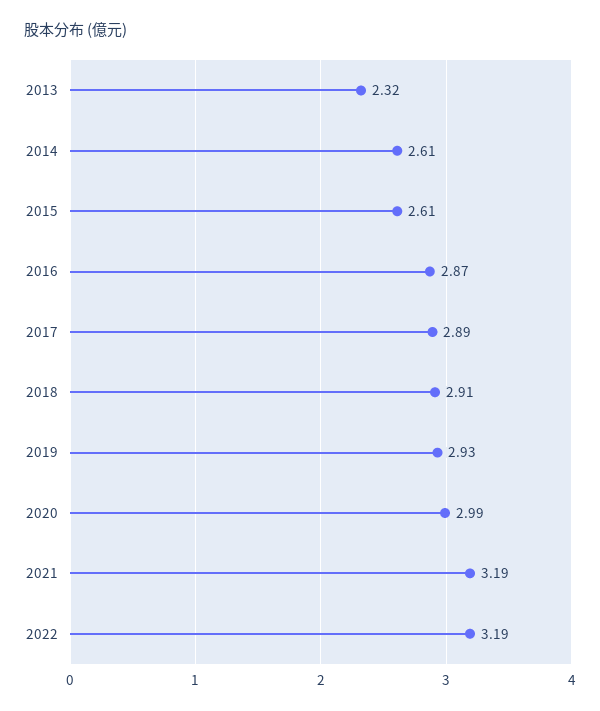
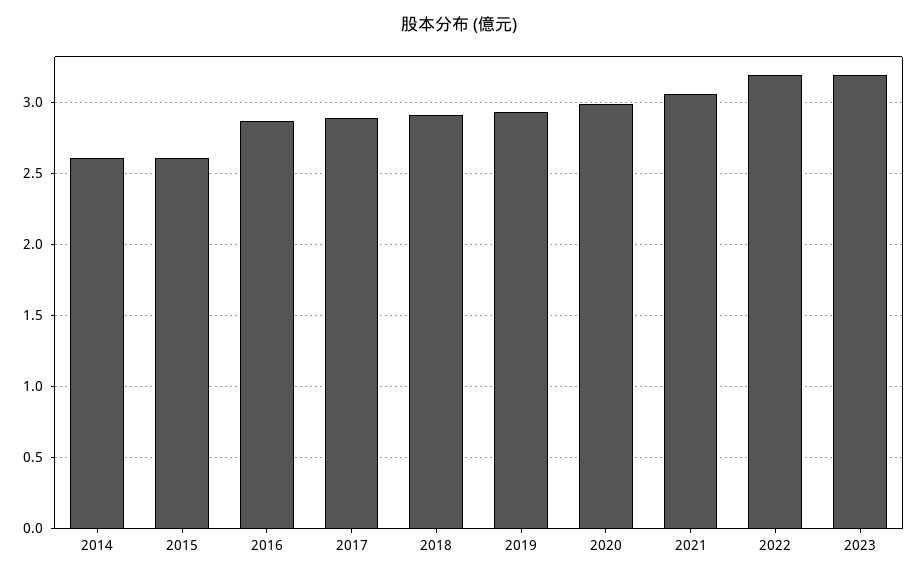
2013: 2.32 -> none
2021: 3.19 -> 3.05
2023: none -> 3.2

